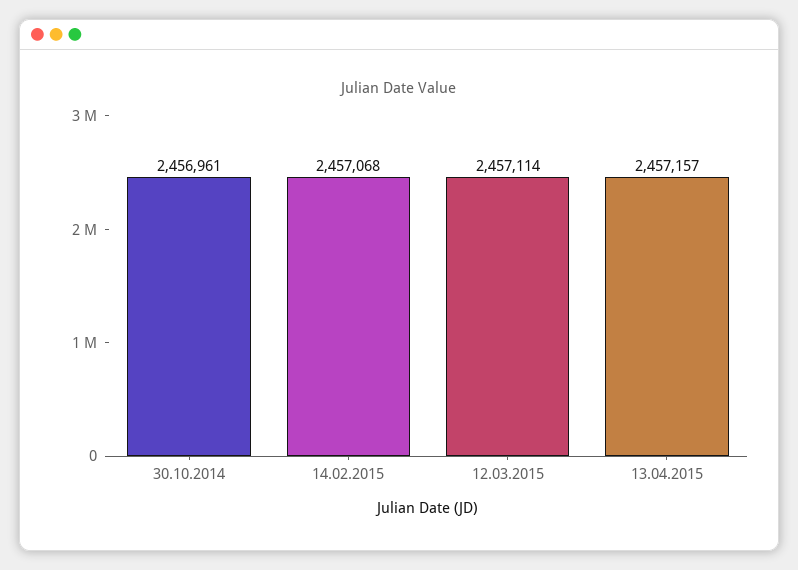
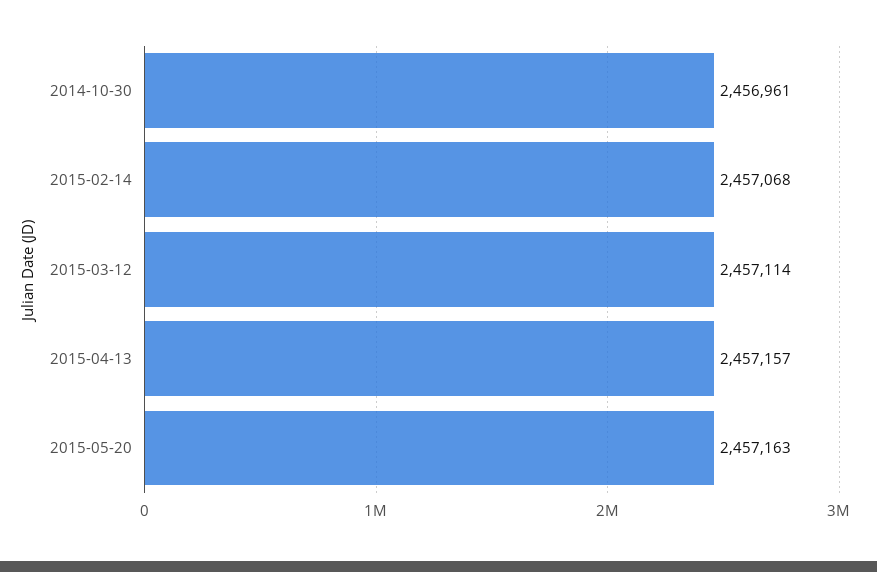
2015-05-20: none -> 2457163

